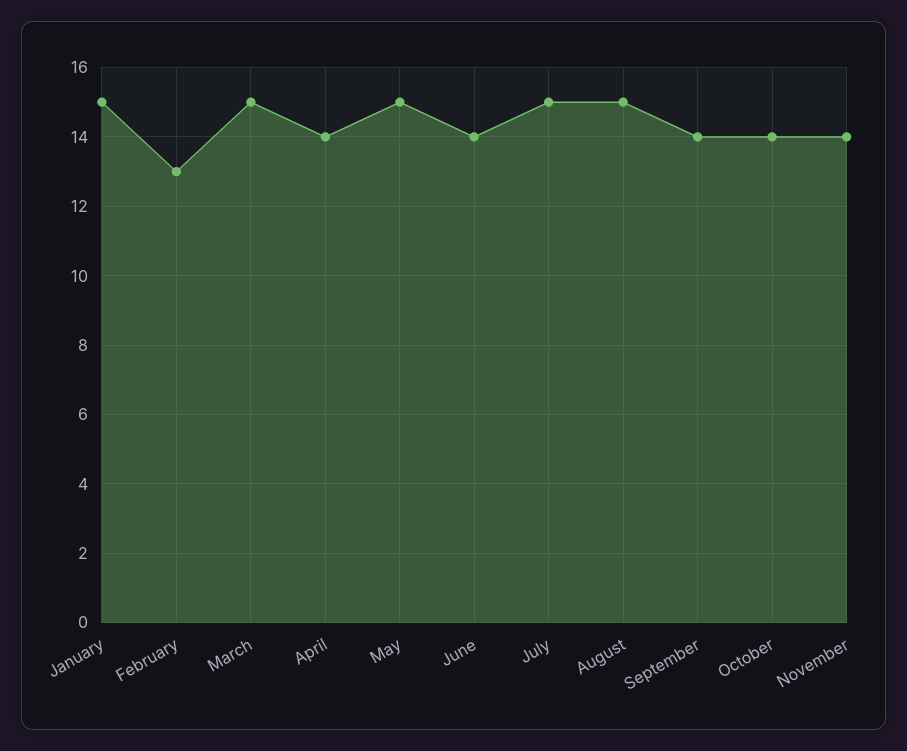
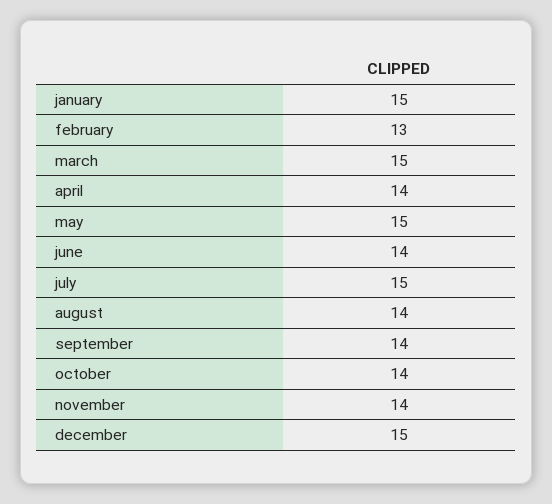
August: 15 -> 14
december: none -> 15

